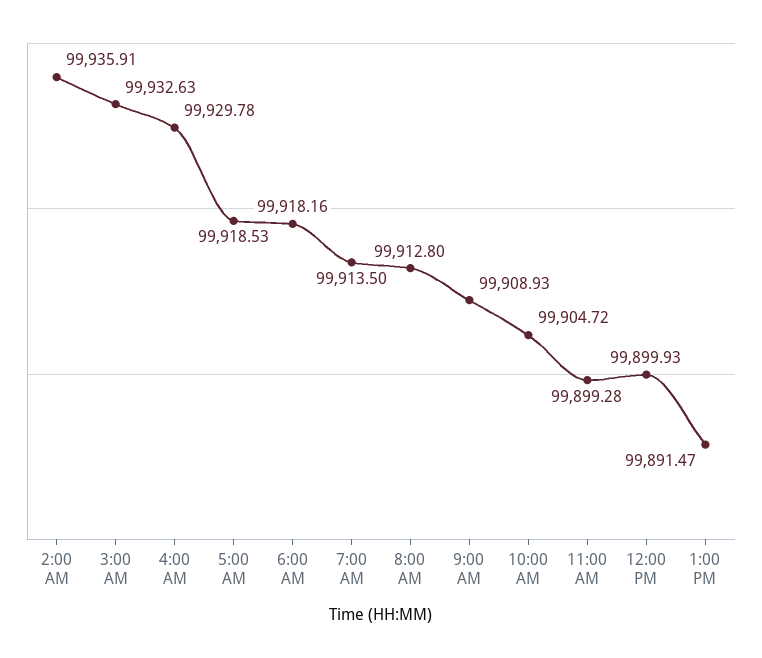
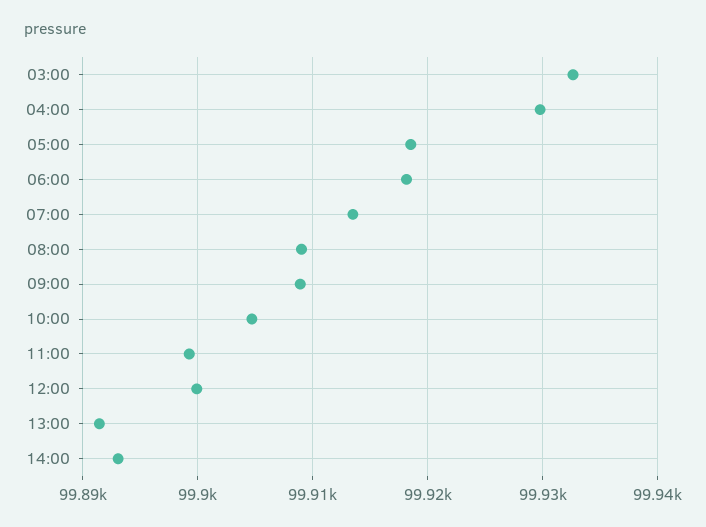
2:00 AM: 99935.91 -> none
8:00 AM: 99912.8 -> 99909
14:00: none -> 99893

